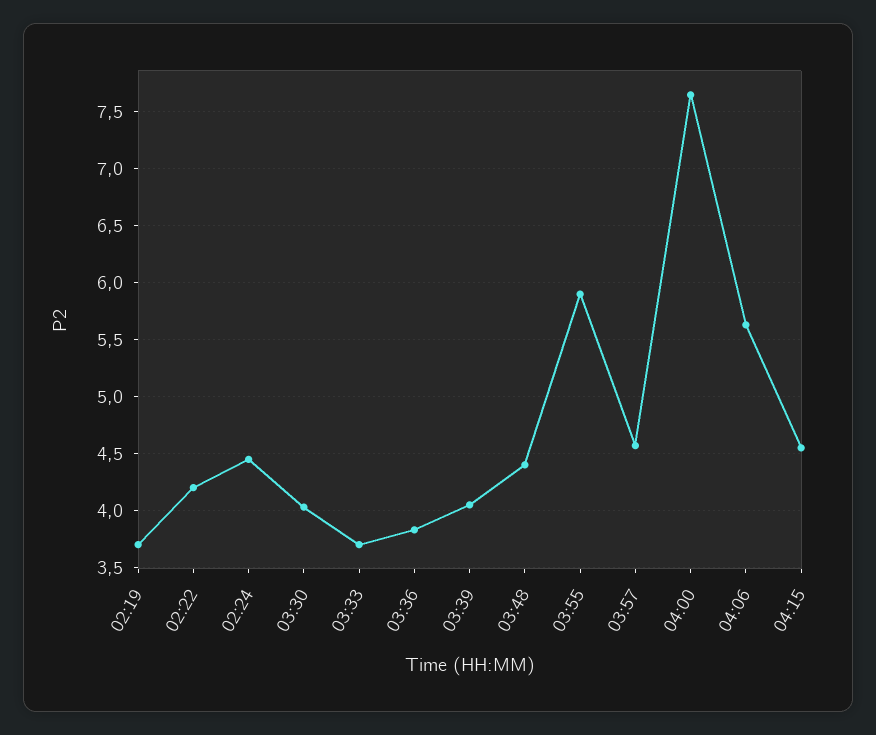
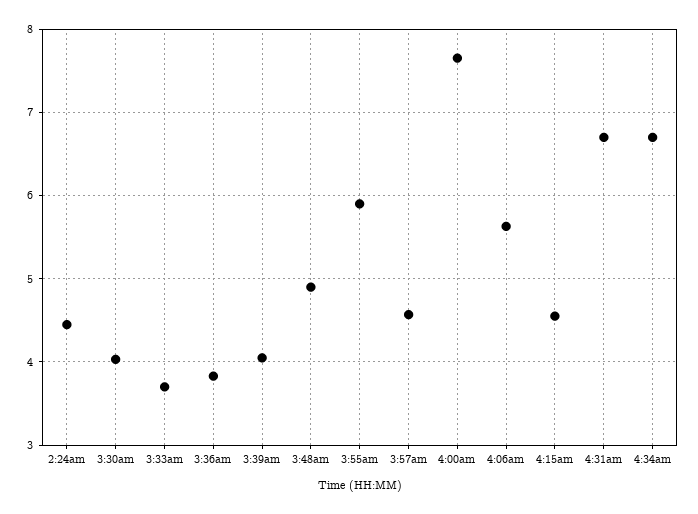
02:19: 3.7 -> none
02:22: 4.2 -> none
03:48: 4.4 -> 4.9
4:31am: none -> 6.7
4:34am: none -> 6.7

